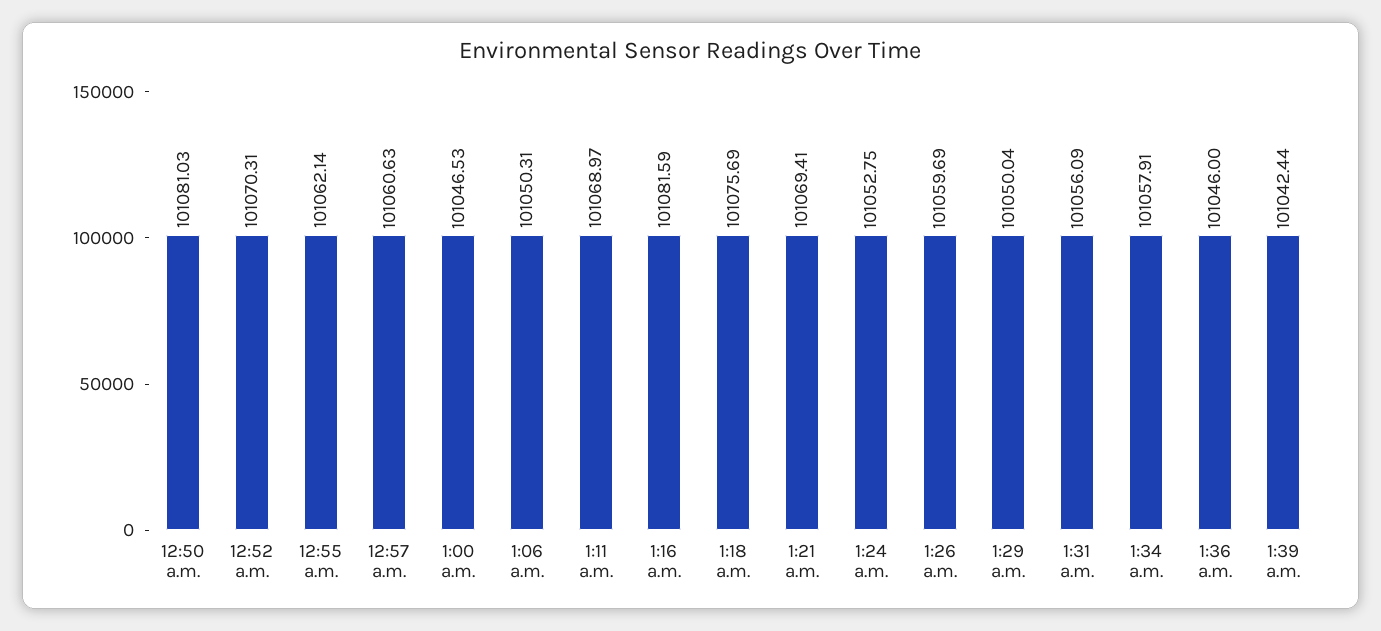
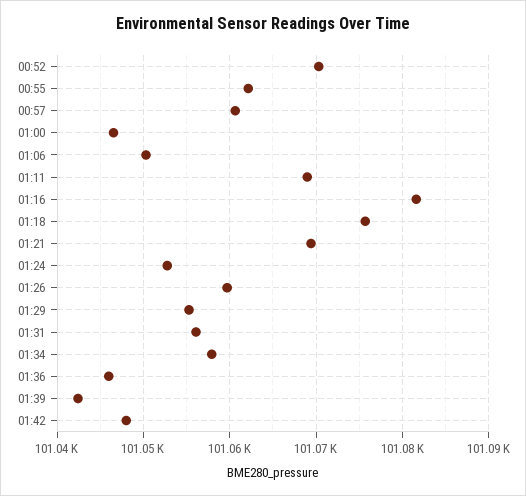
12:50 a.m.: 101081.03 -> none
1:29 a.m.: 101050.04 -> 101055
01:42: none -> 101048

